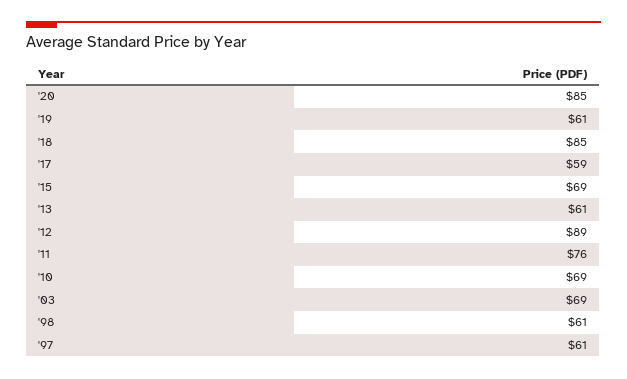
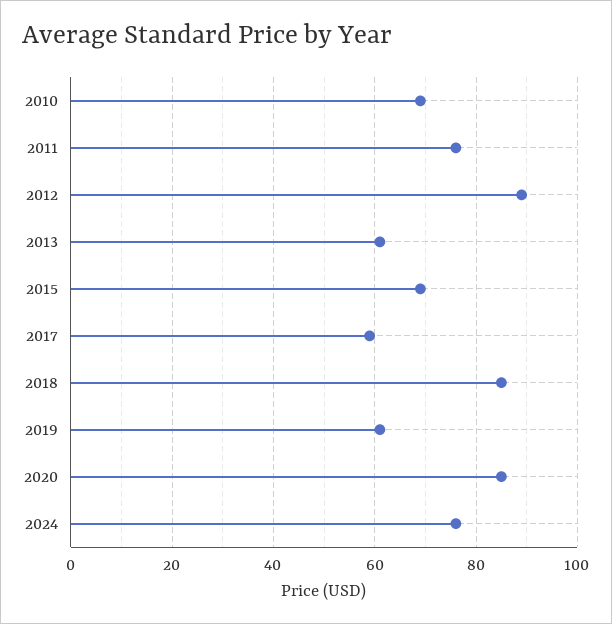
'03: 69 -> none
'98: 61 -> none
'97: 61 -> none
2024: none -> 75

